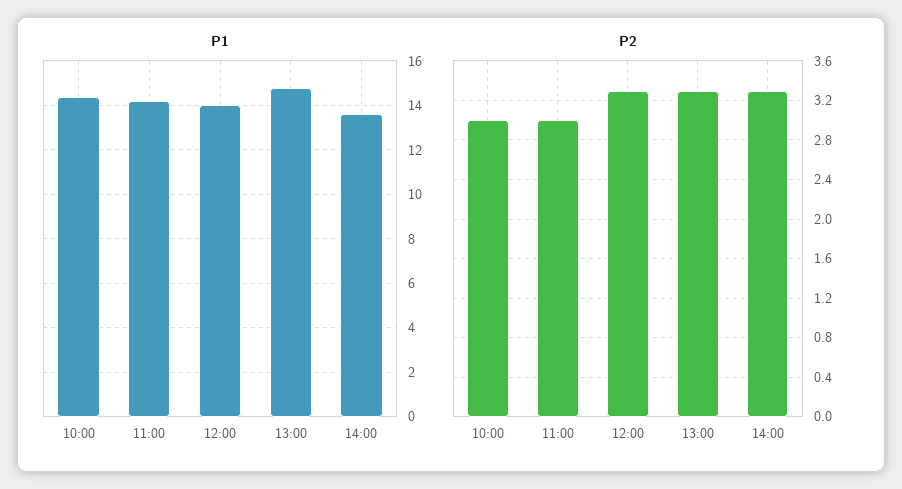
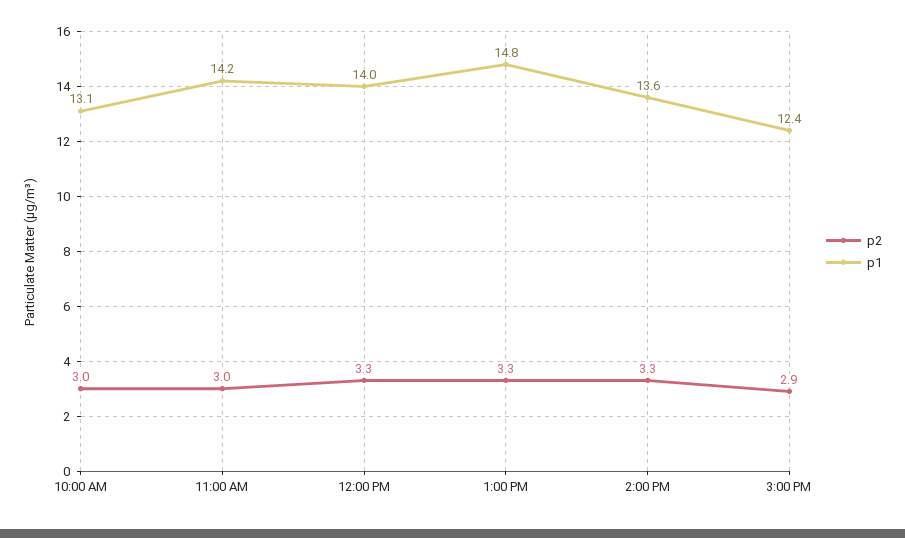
P1, 10:00: 14.5 -> 13.1
P2, 3:00 PM: none -> 2.9
P1, 3:00 PM: none -> 12.4

